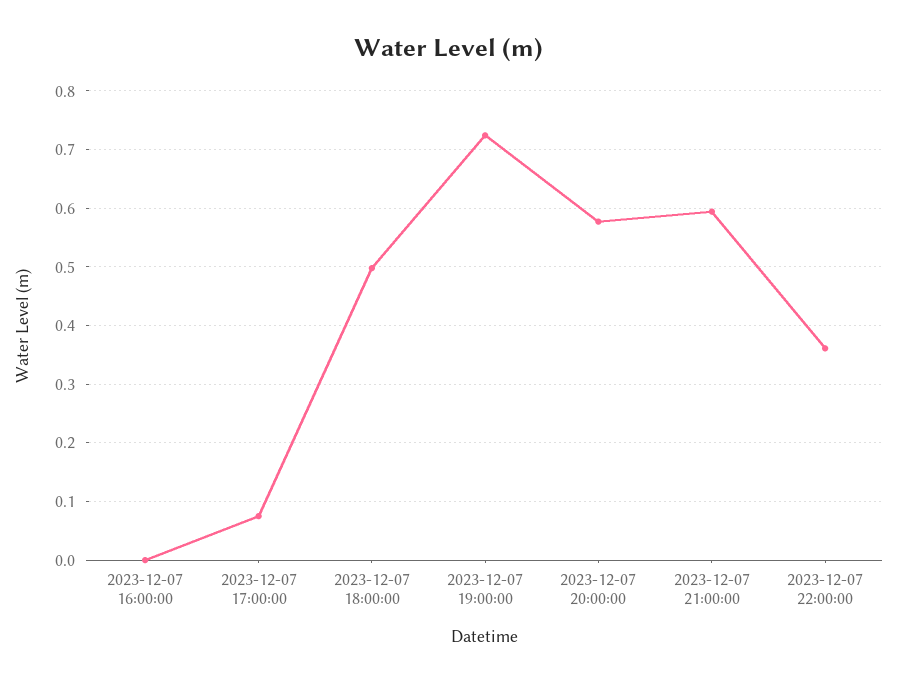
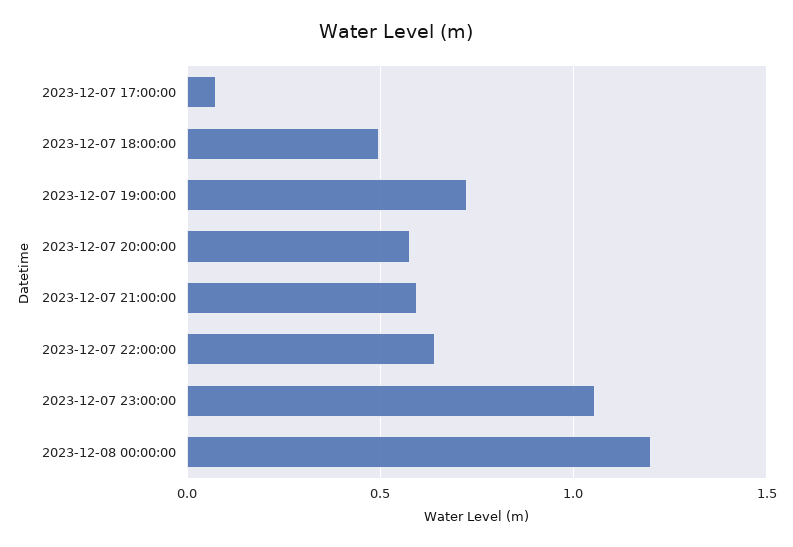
2023-12-07 16:00:00: 0 -> none
2023-12-07 22:00:00: 0.36 -> 0.65
2023-12-07 23:00:00: none -> 1.05
2023-12-08 00:00:00: none -> 1.2

